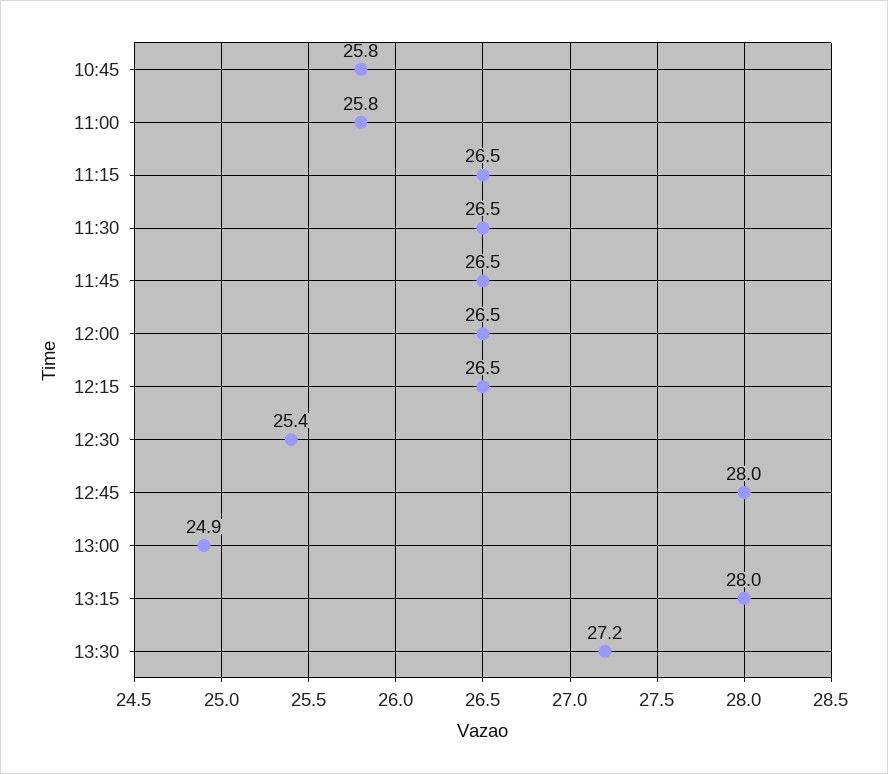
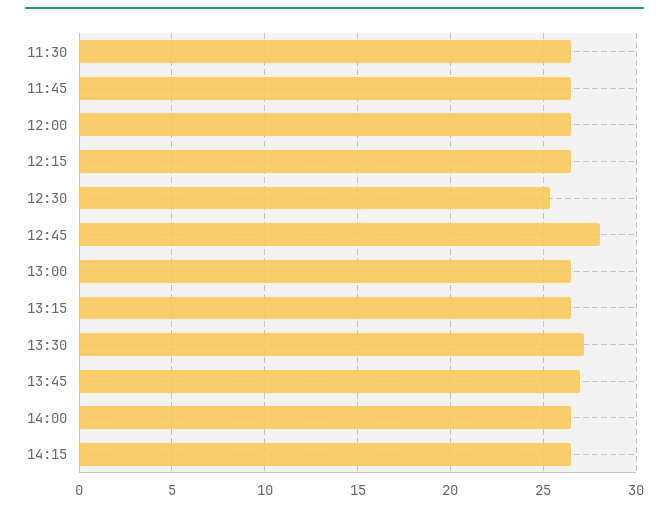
10:45: 25.8 -> none
11:00: 25.8 -> none
11:15: 26.5 -> none
13:00: 24.9 -> 26.5
13:15: 28 -> 26.5
13:45: none -> 27
14:00: none -> 26.5
14:15: none -> 26.5

